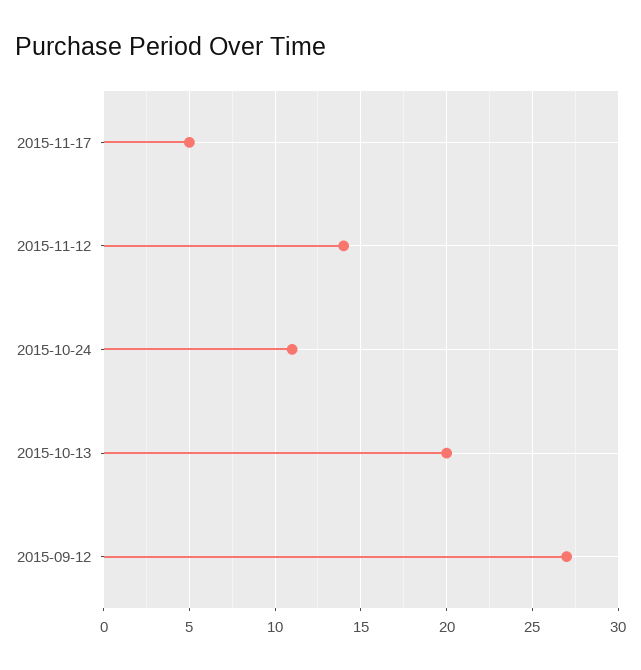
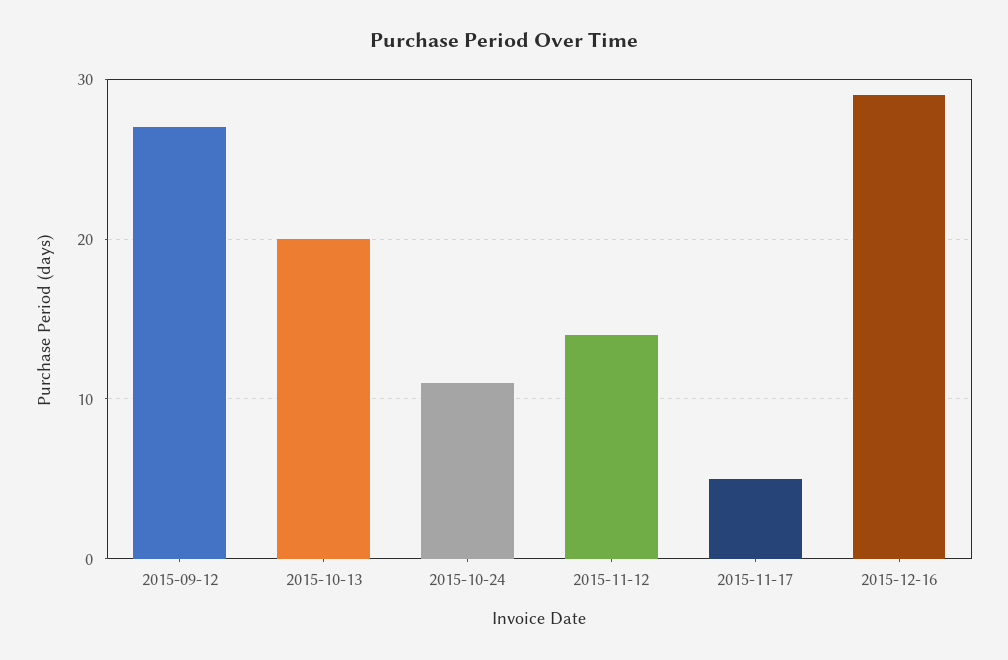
2015-12-16: none -> 29

